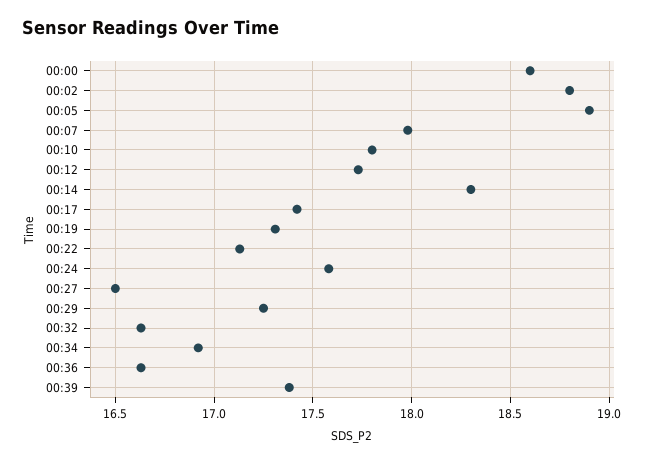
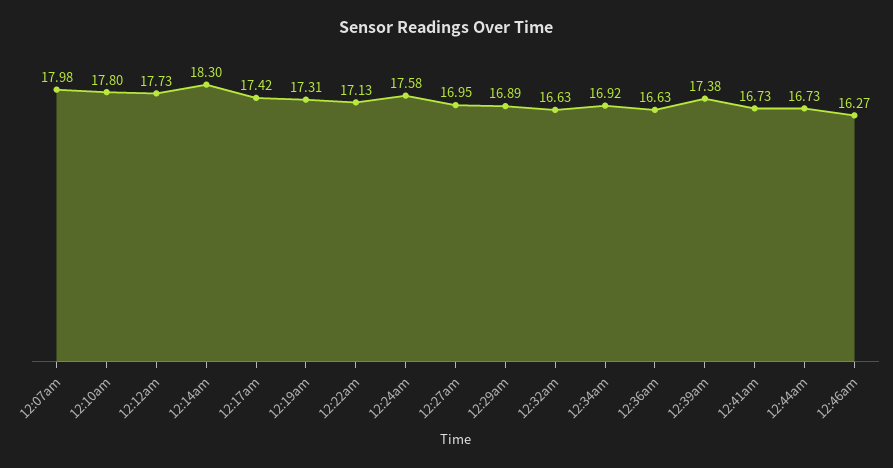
00:00: 18.6 -> none
00:02: 18.8 -> none
00:05: 18.9 -> none
00:27: 16.5 -> 16.95
00:29: 17.25 -> 16.89
12:41am: none -> 16.73
12:44am: none -> 16.73
12:46am: none -> 16.27

